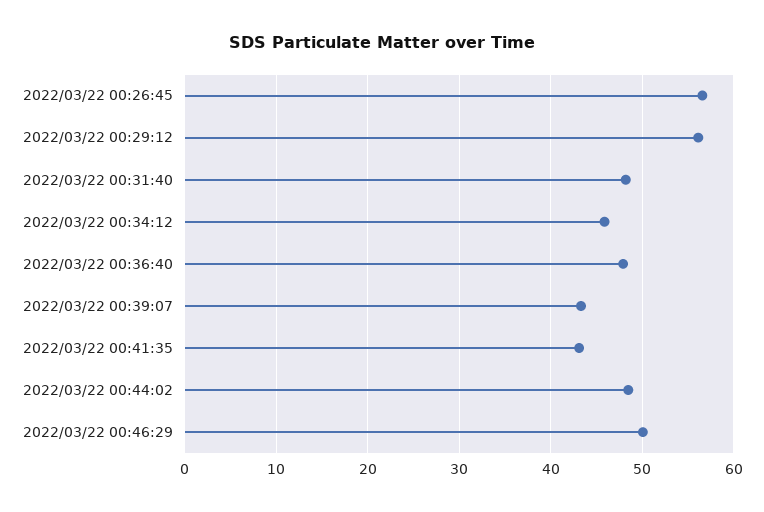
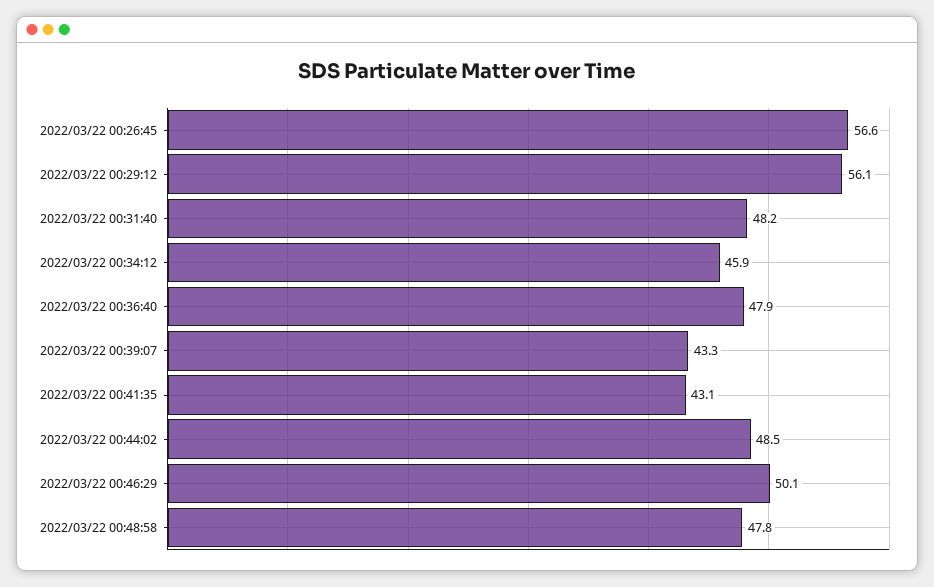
2022/03/22 00:48:58: none -> 47.8

